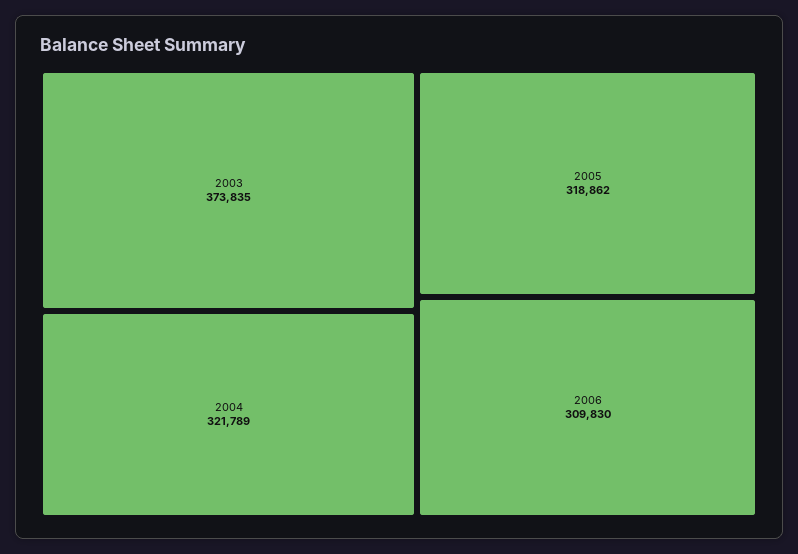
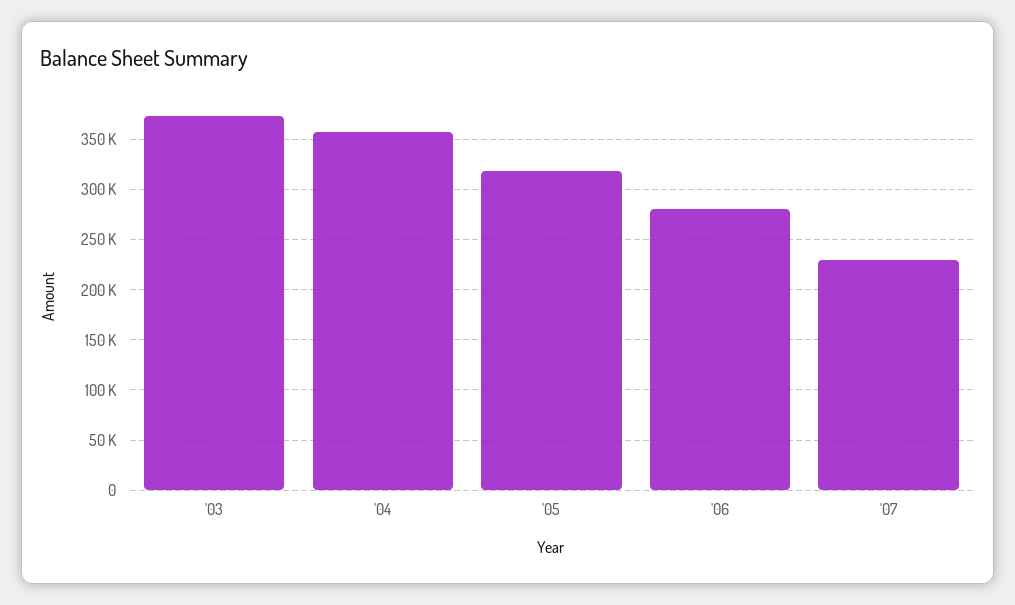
2004: 321789 -> 360000
2006: 309830 -> 280000
'07: none -> 230000

